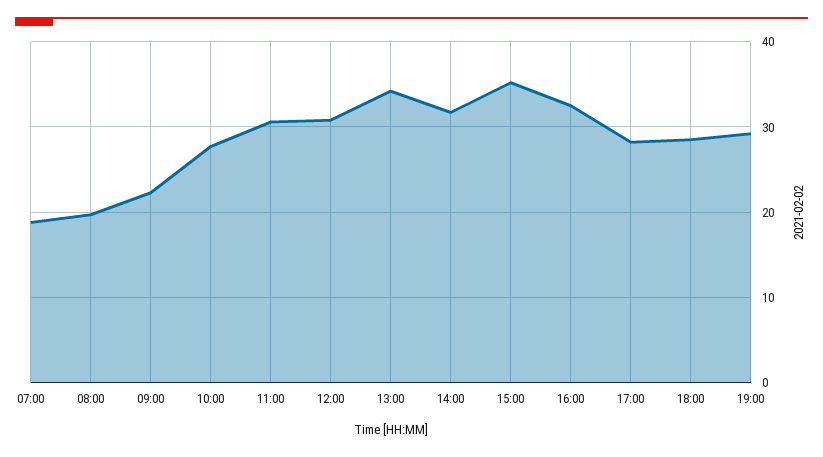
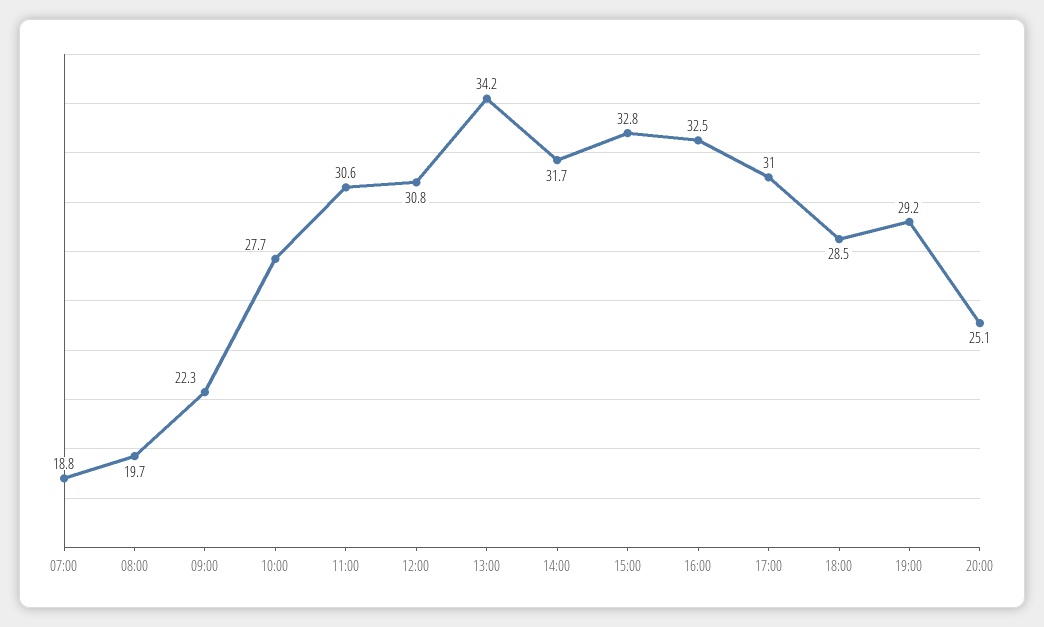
15:00: 35 -> 32.8
17:00: 28 -> 31
20:00: none -> 25.1

